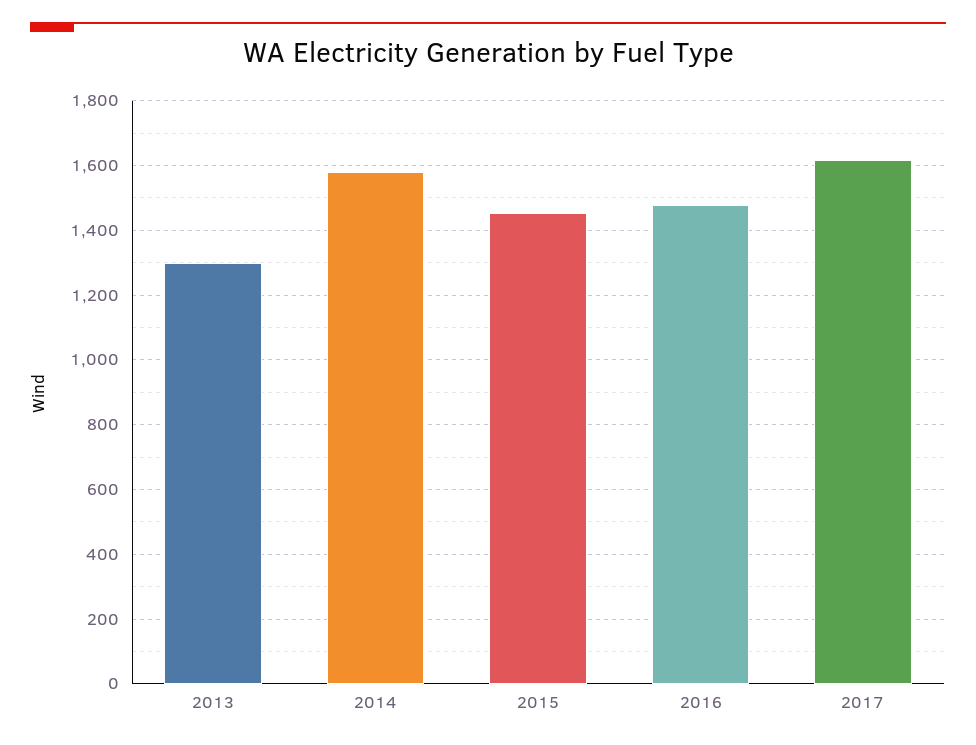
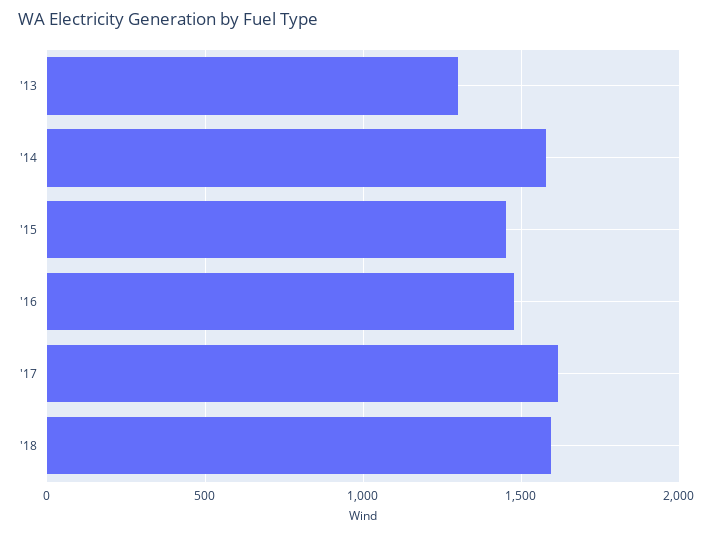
'18: none -> 1600

